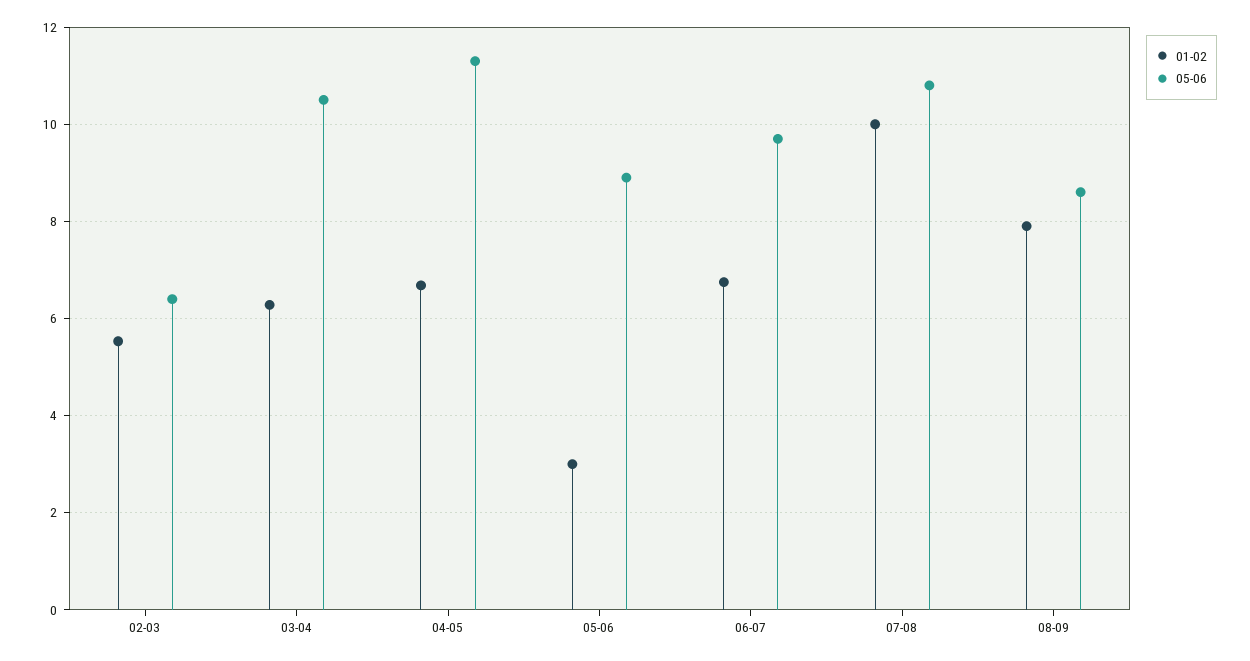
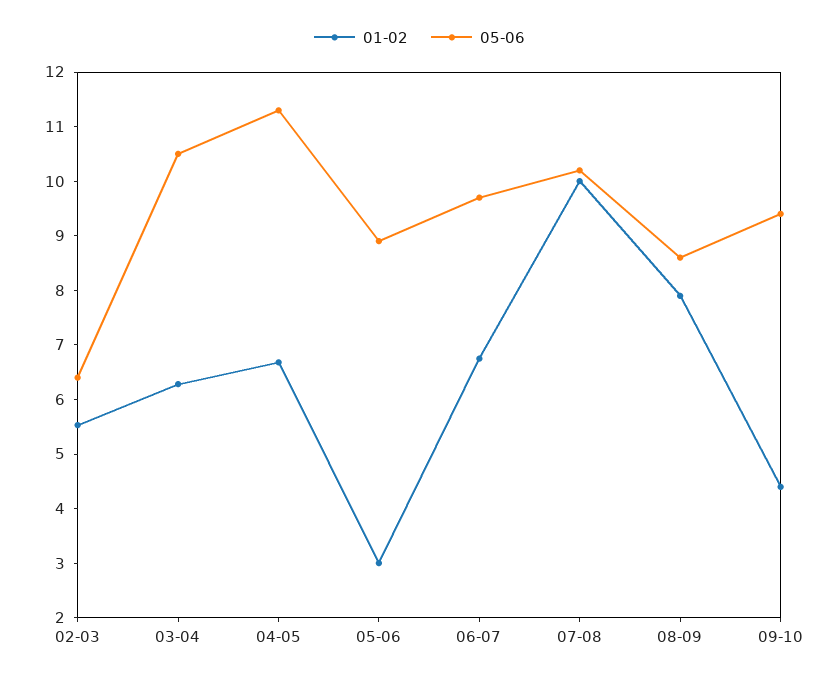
05-06, 07-08: 10.8 -> 10.2
01-02, 09-10: none -> 4.4
05-06, 09-10: none -> 9.4

